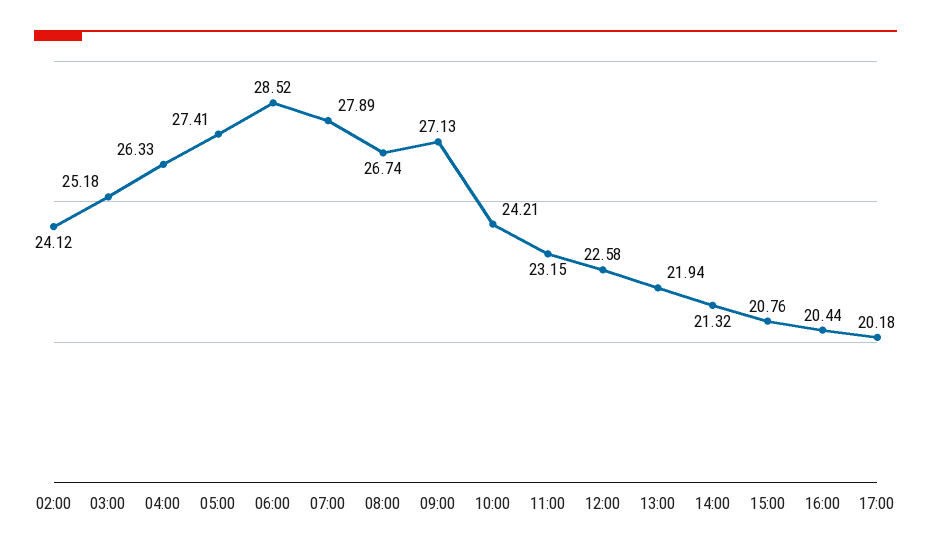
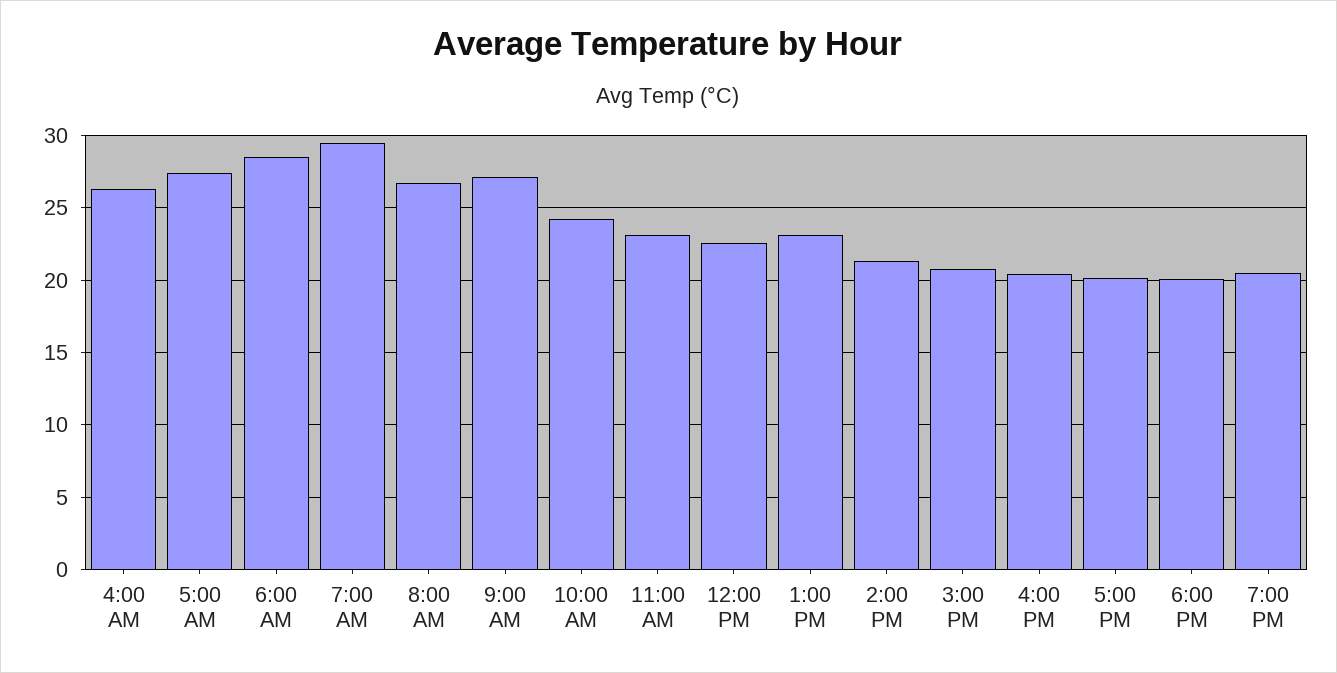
02:00: 24.12 -> none
03:00: 25.18 -> none
07:00: 27.89 -> 29.5
13:00: 21.94 -> 23
6:00 PM: none -> 20
7:00 PM: none -> 20.5

